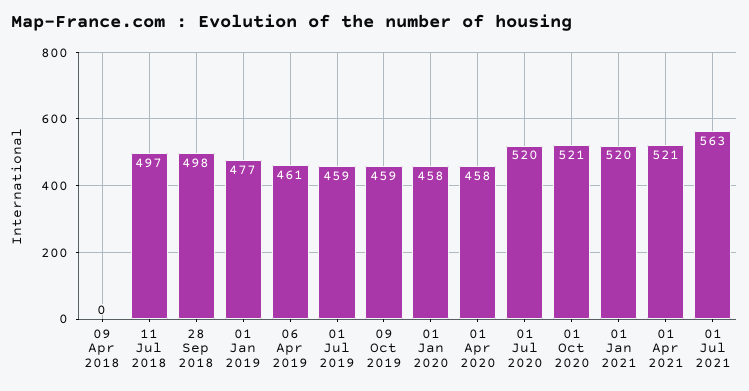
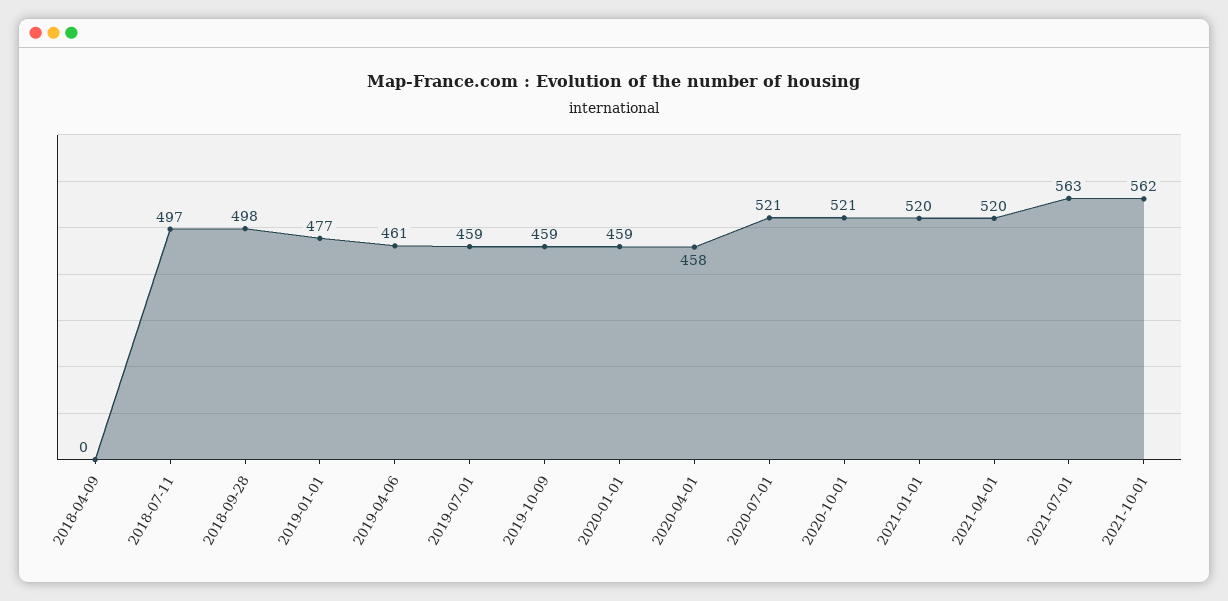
01 Jan 2020: 458 -> 459
01 Jul 2020: 520 -> 521
01 Apr 2021: 521 -> 520
2021-10-01: none -> 562

